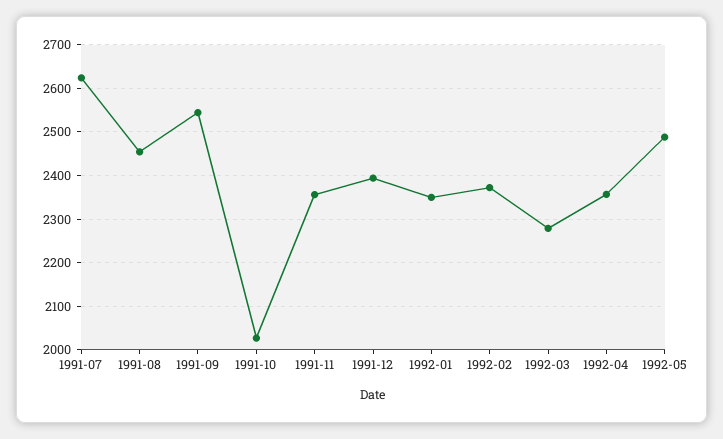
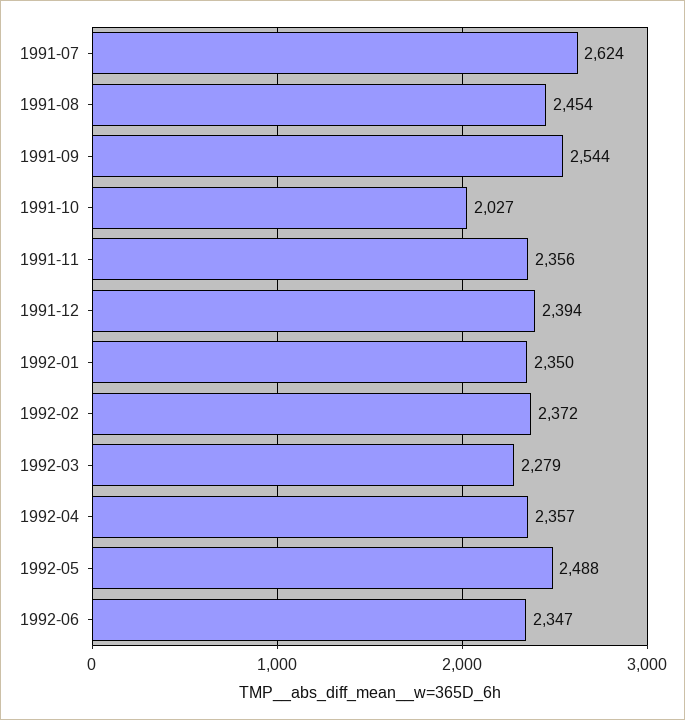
1992-06: none -> 2347

